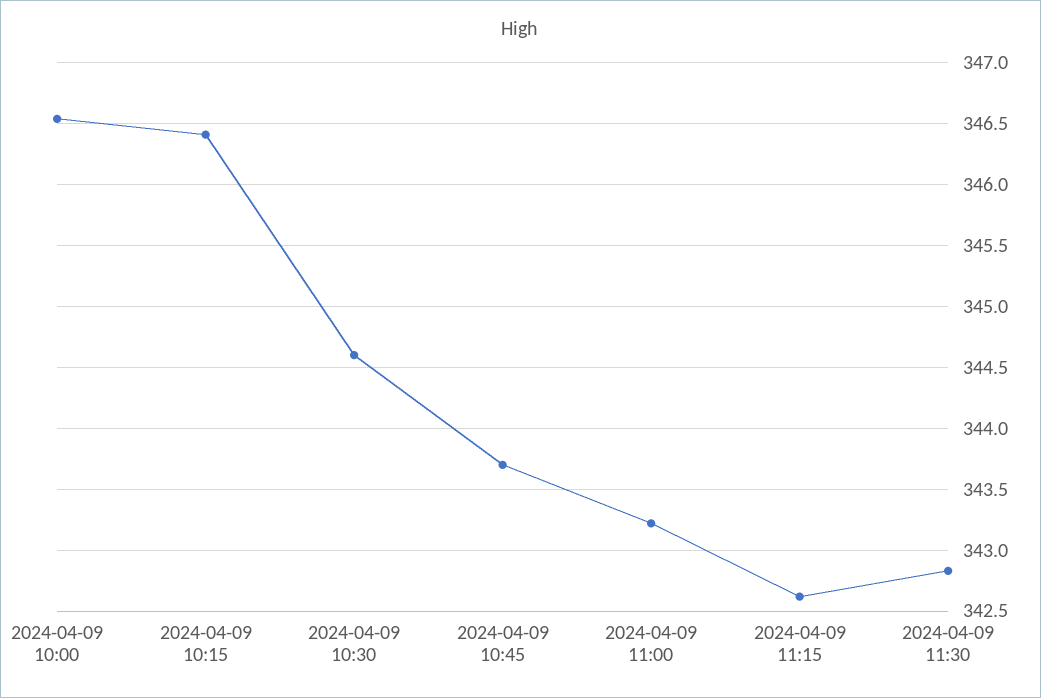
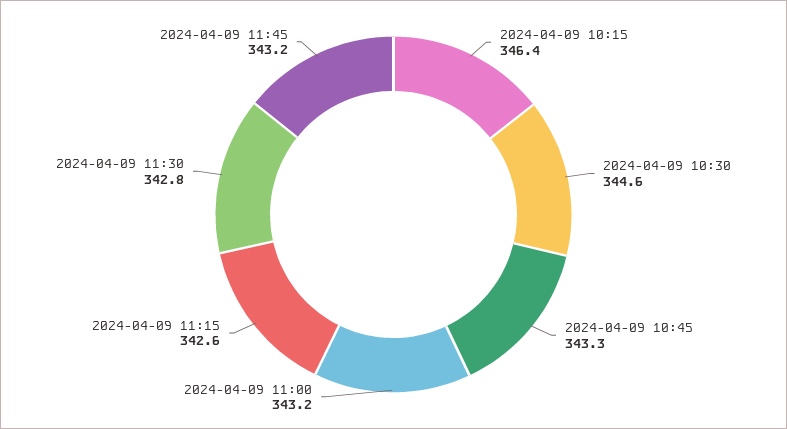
2024-04-09 10:00: 346.55 -> none
2024-04-09 10:45: 343.7 -> 343.3
2024-04-09 11:45: none -> 343.2

